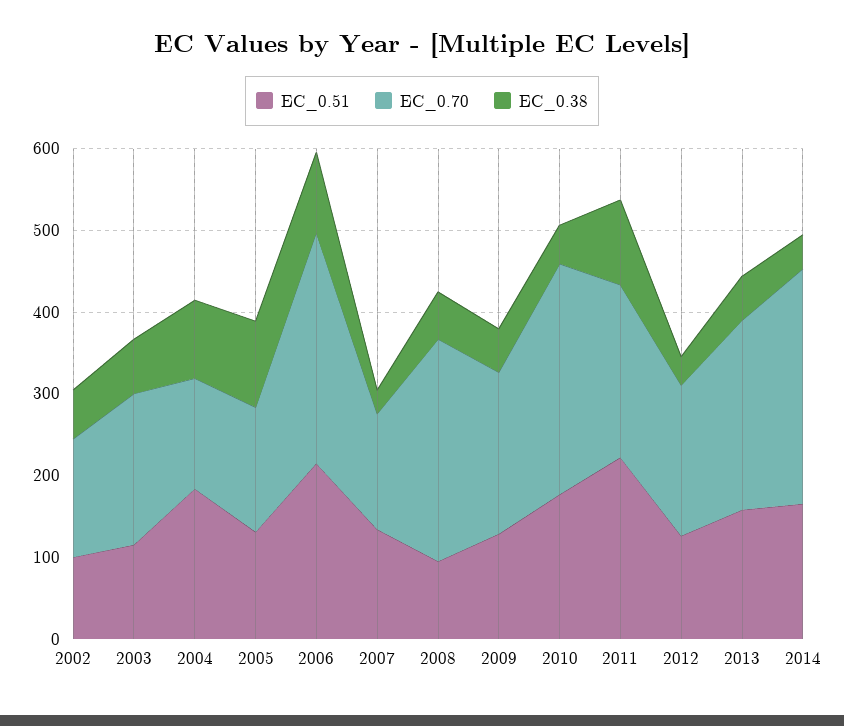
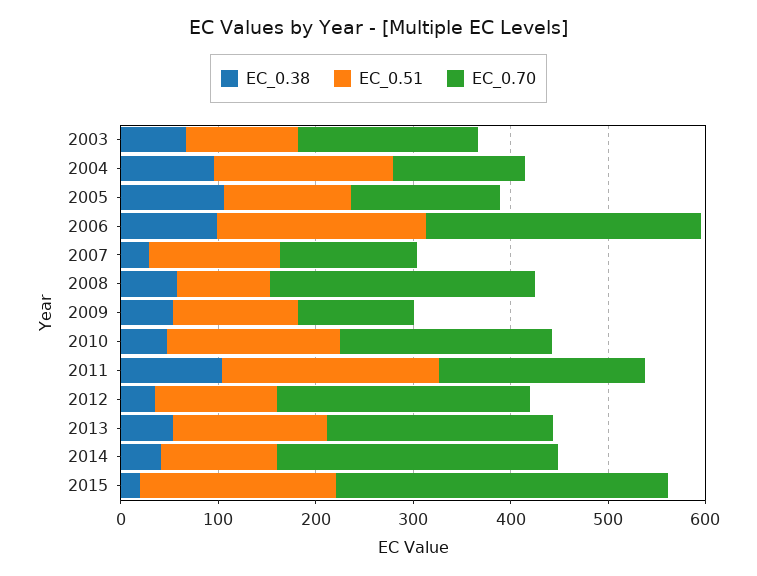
EC_0.51, 2002: 100 -> none
EC_0.70, 2002: 140 -> none
EC_0.38, 2002: 60 -> none
EC_0.70, 2009: 200 -> 120
EC_0.70, 2010: 280 -> 220
EC_0.70, 2012: 180 -> 260
EC_0.51, 2014: 160 -> 120
EC_0.38, 2015: none -> 20
EC_0.51, 2015: none -> 200
EC_0.70, 2015: none -> 340

